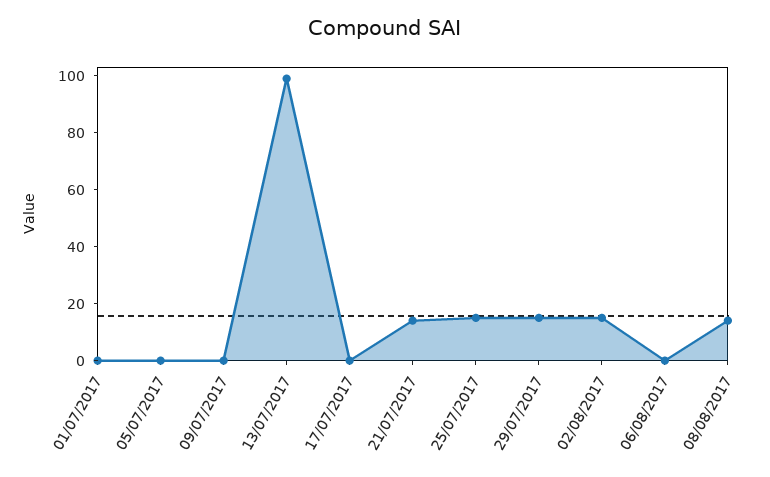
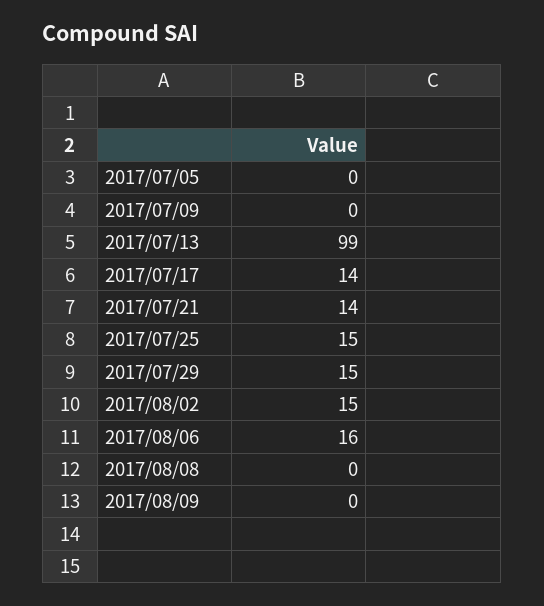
01/07/2017: 0 -> none
17/07/2017: 0 -> 14
06/08/2017: 0 -> 16
08/08/2017: 15 -> 0
2017/08/09: none -> 0

